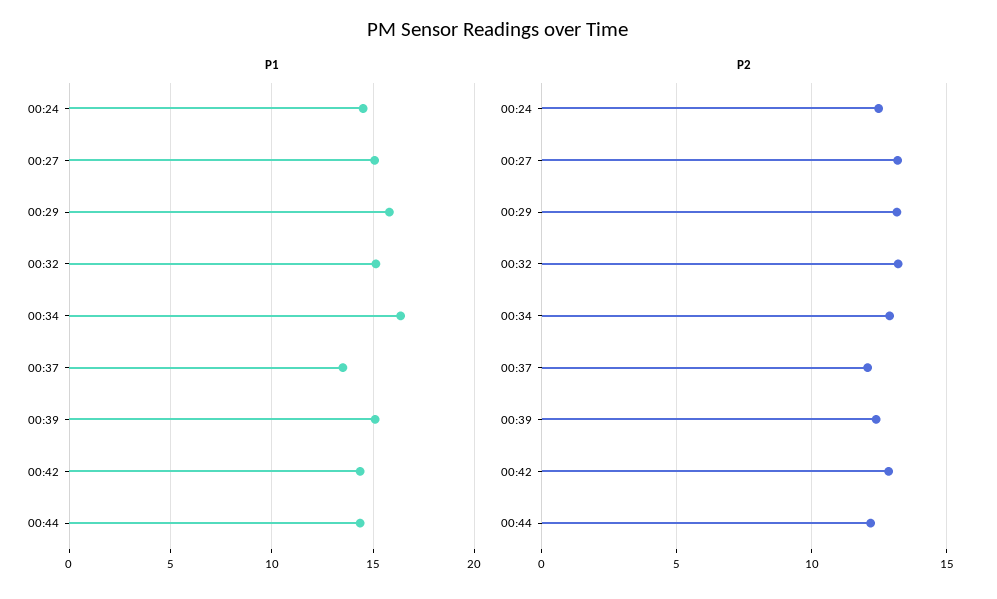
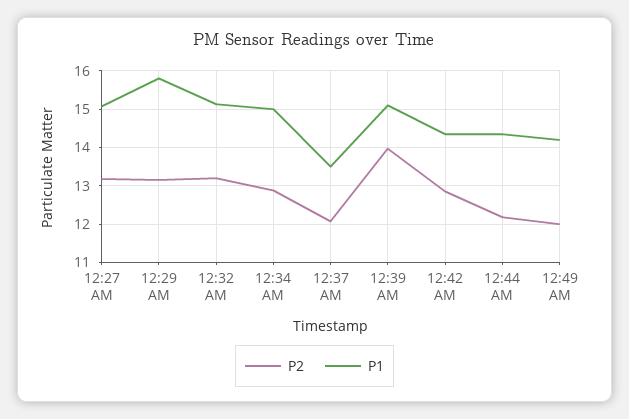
P1, 00:24: 14.5 -> none
P1, 00:34: 16.5 -> 15
P2, 00:24: 12.5 -> none
P2, 00:39: 12.5 -> 14
P2, 12:49 AM: none -> 12
P1, 12:49 AM: none -> 14.2

